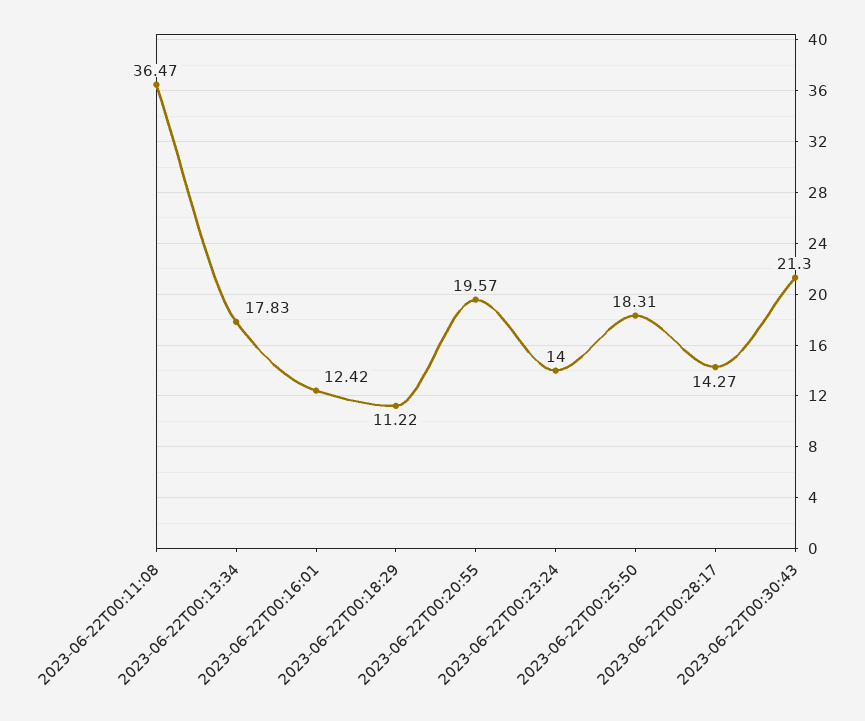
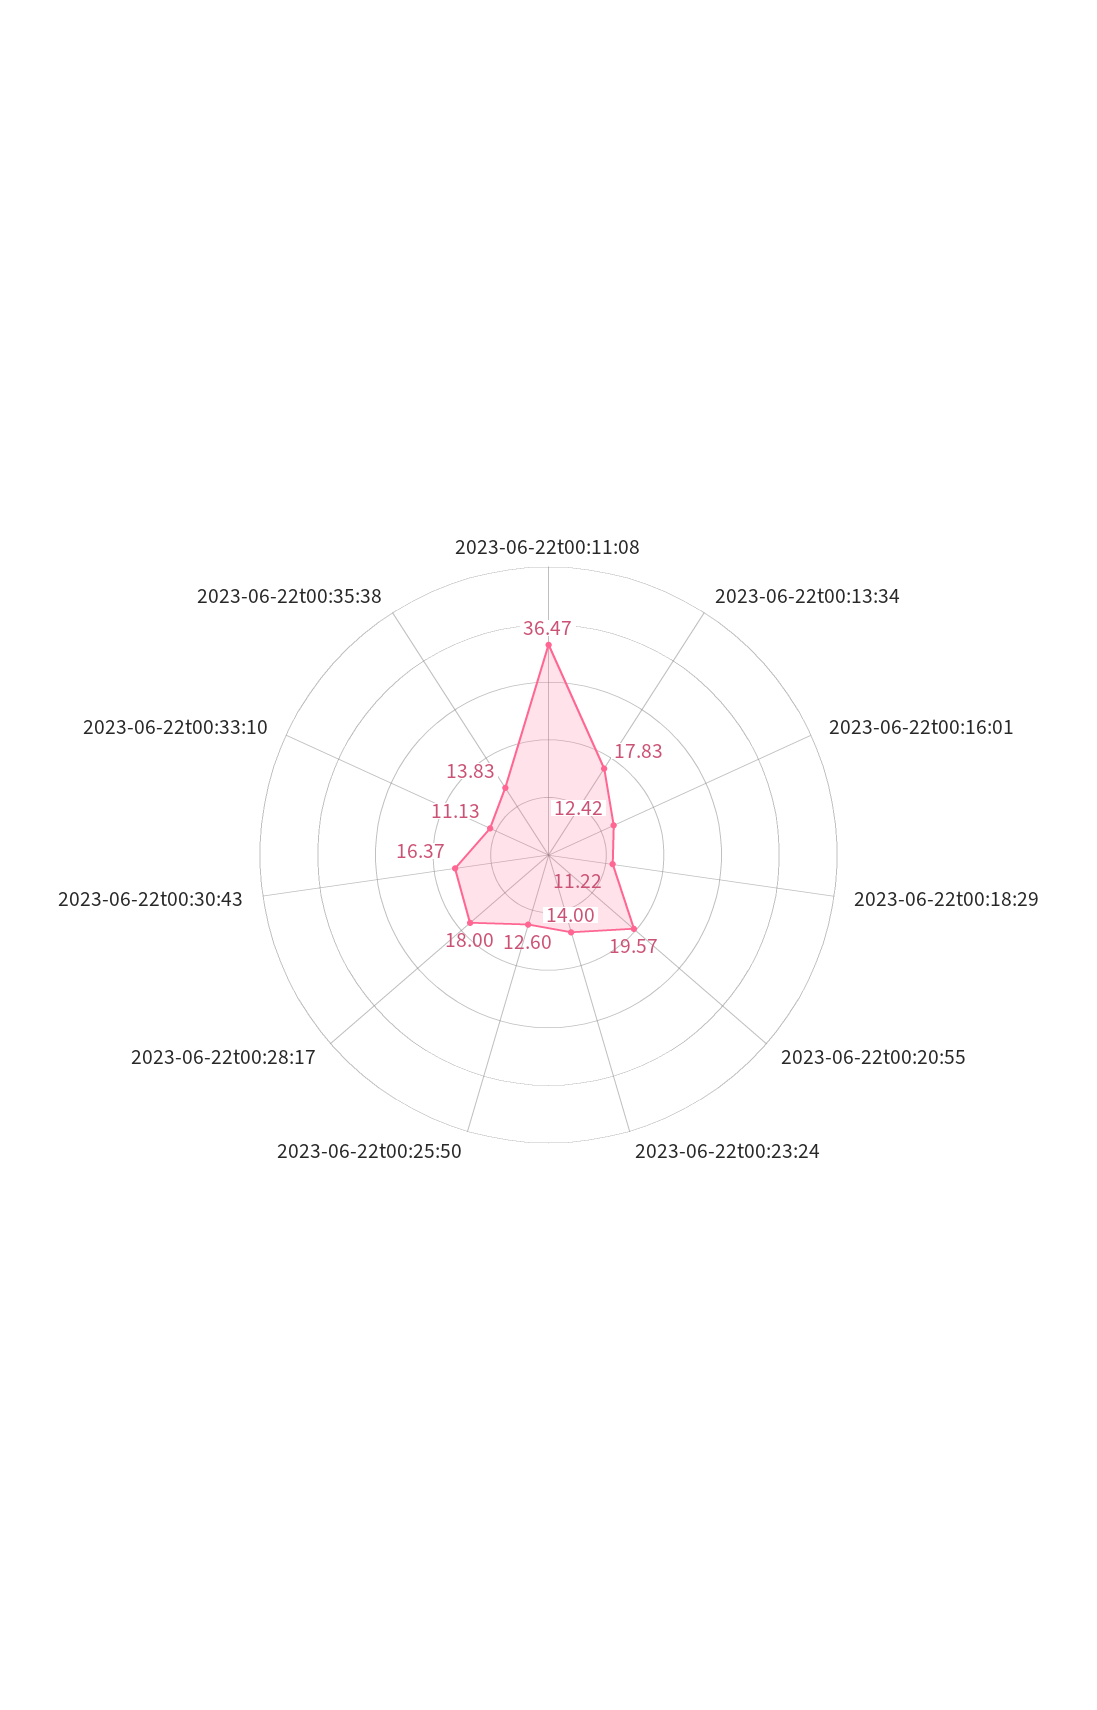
2023-06-22T00:25:50: 18.31 -> 12.6
2023-06-22T00:28:17: 14.27 -> 18
2023-06-22T00:30:43: 21.3 -> 16.37
2023-06-22t00:33:10: none -> 11.13
2023-06-22t00:35:38: none -> 13.83

